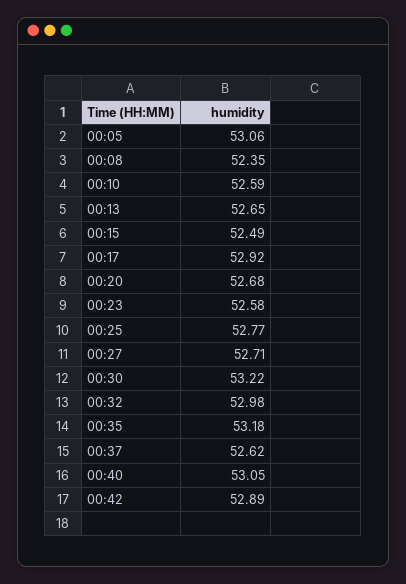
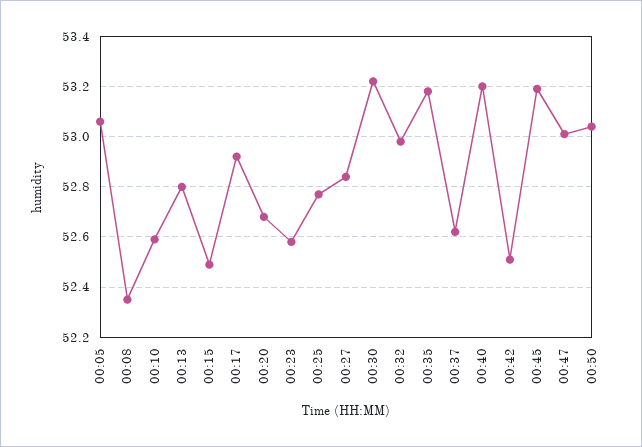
00:13: 52.65 -> 52.8
00:27: 52.71 -> 52.85
00:40: 53.05 -> 53.2
00:42: 52.89 -> 52.5
00:45: none -> 53.2
00:47: none -> 53
00:50: none -> 53.05

